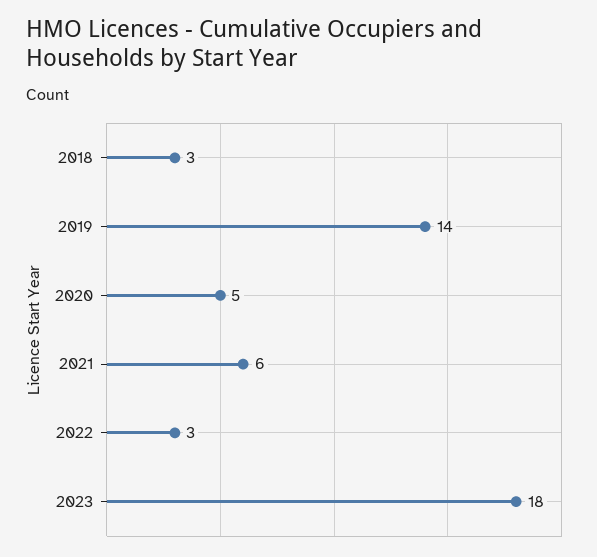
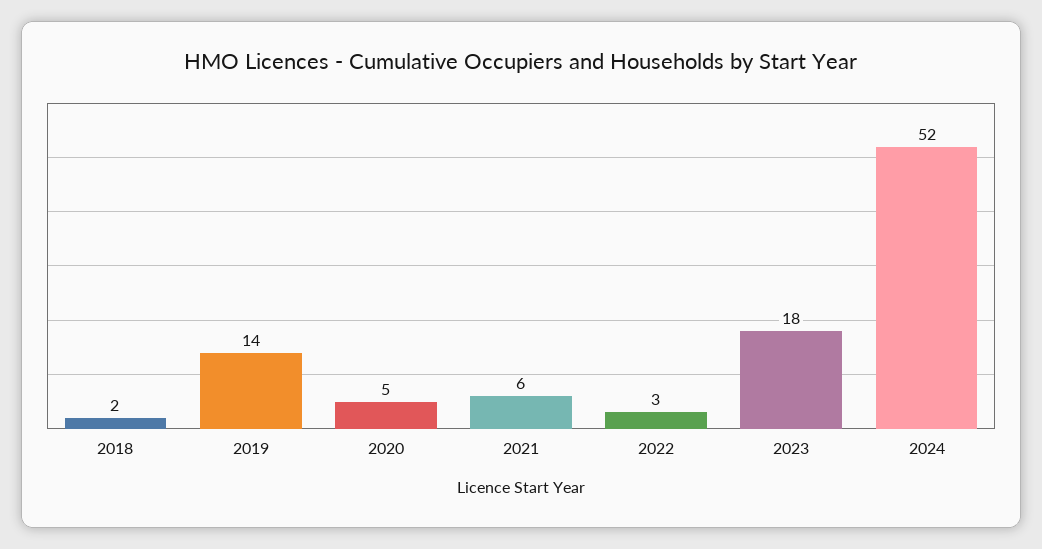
2018: 3 -> 2
2024: none -> 52

